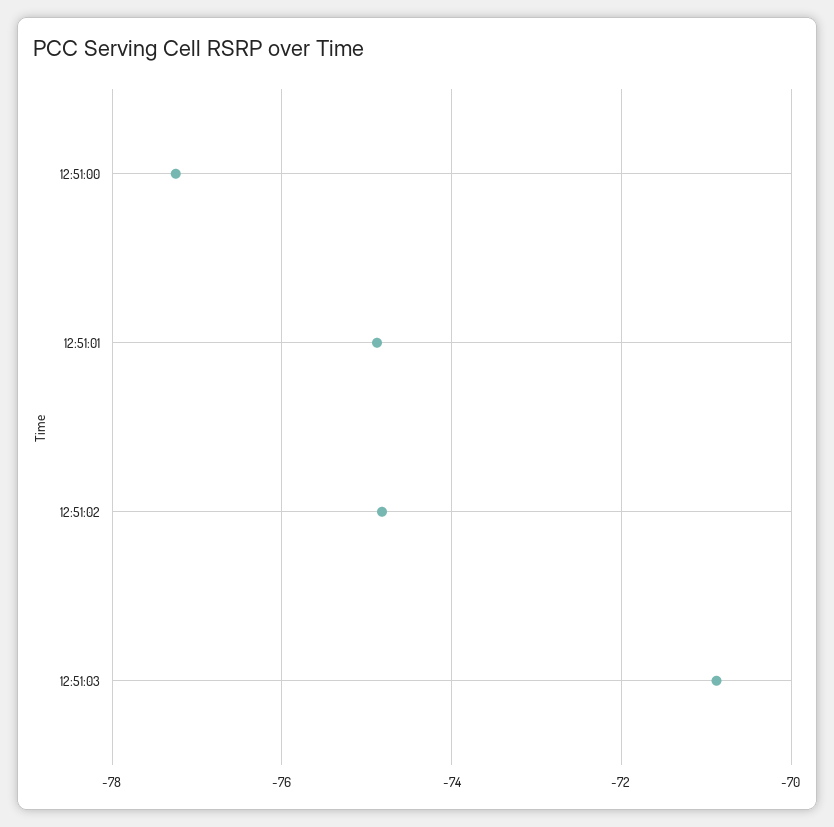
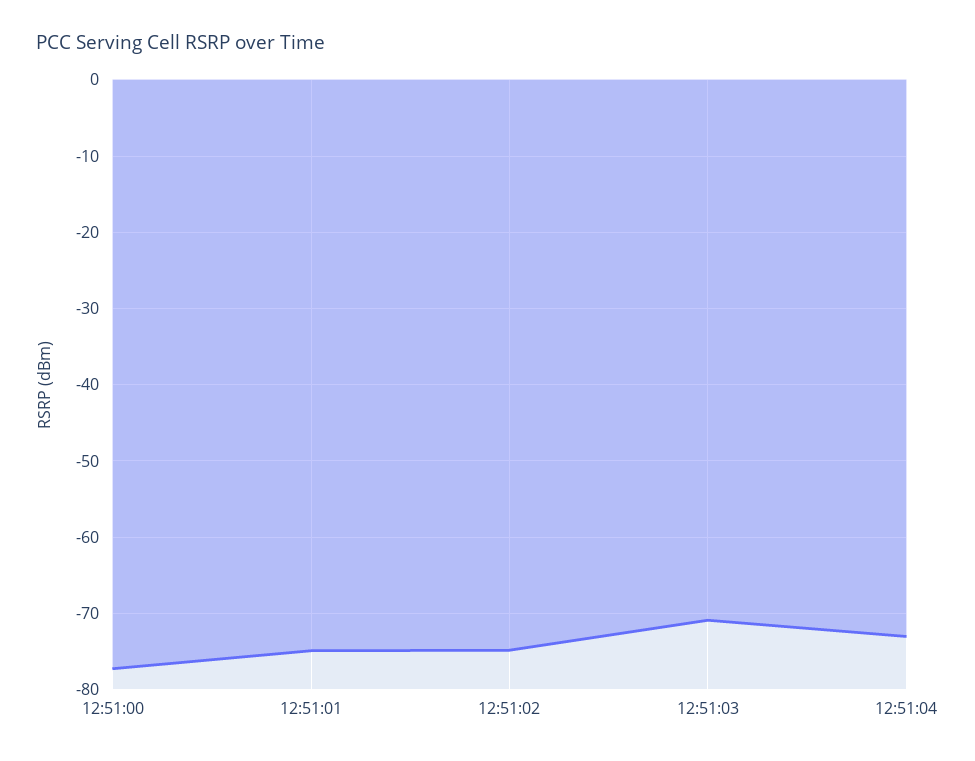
12:51:04: none -> -73

